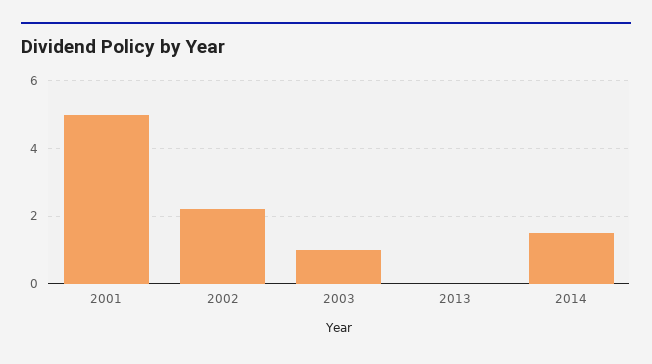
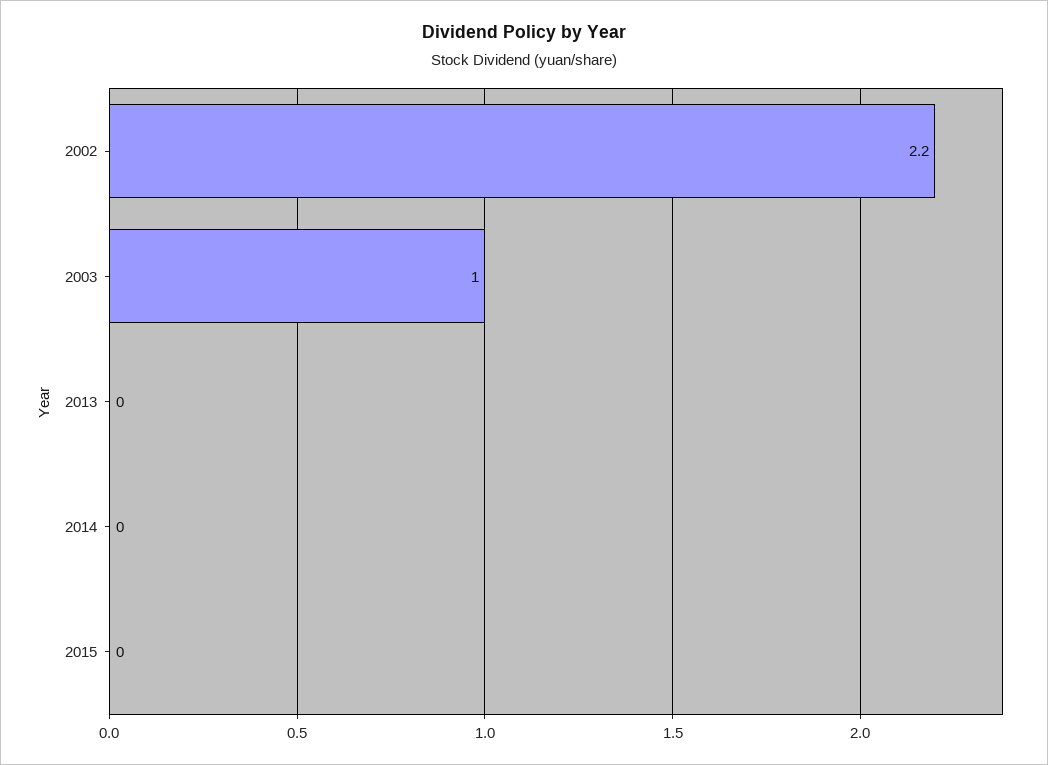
2001: 5 -> none
2014: 1.5 -> 0
2015: none -> 0

